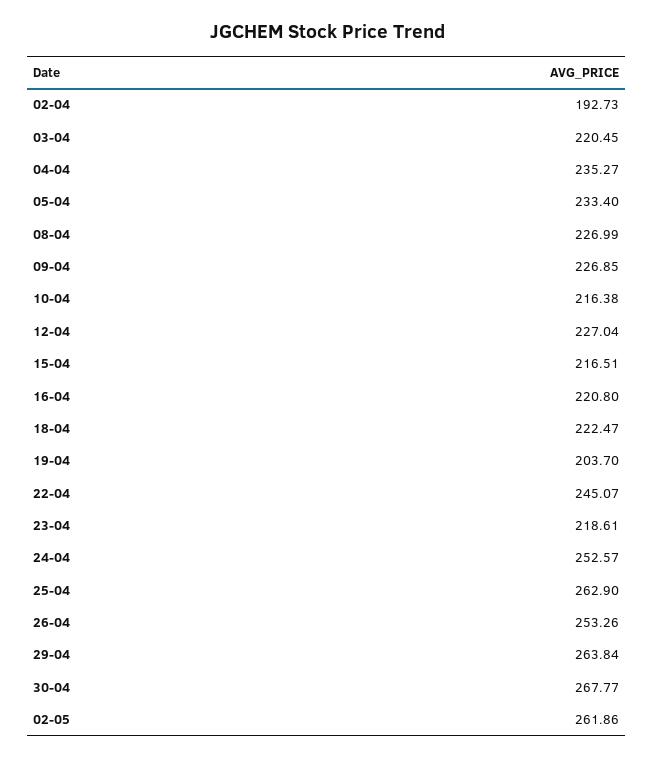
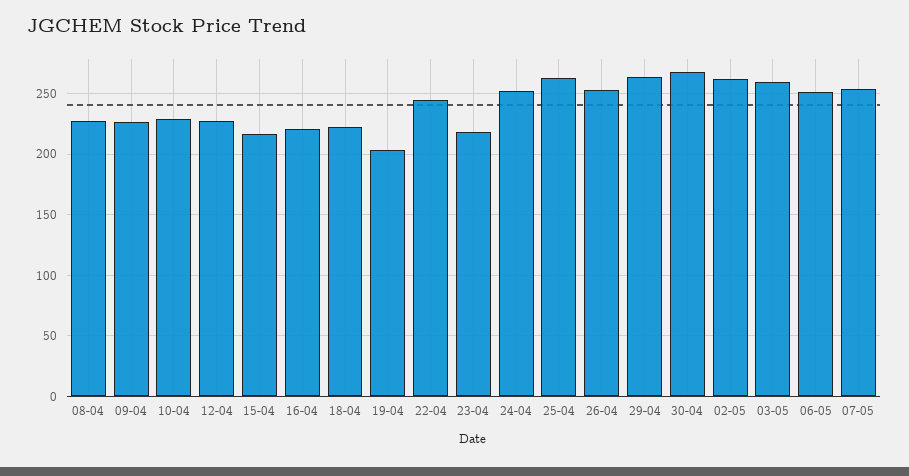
02-04: 192.73 -> none
03-04: 220.45 -> none
04-04: 235.27 -> none
05-04: 233.4 -> none
10-04: 216.38 -> 230
03-05: none -> 260
06-05: none -> 250
07-05: none -> 255

